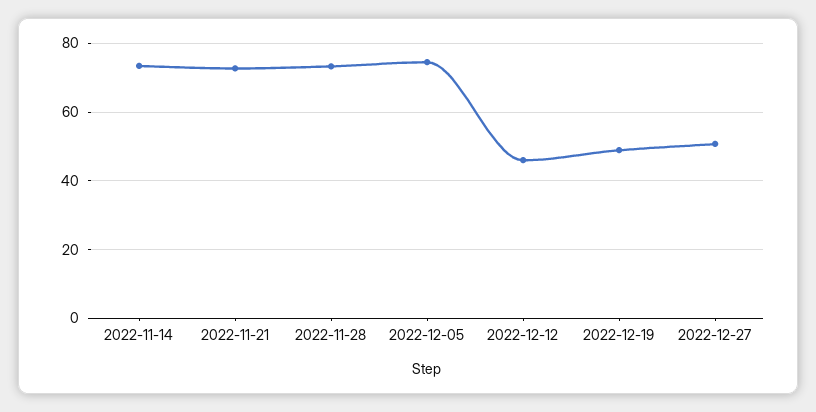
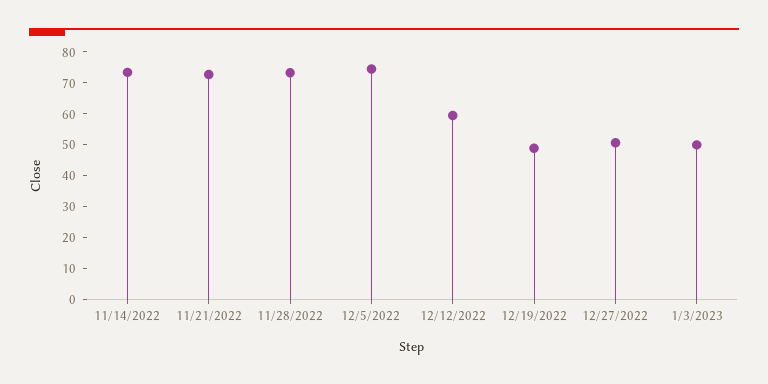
2022-12-12: 46 -> 60
1/3/2023: none -> 50

